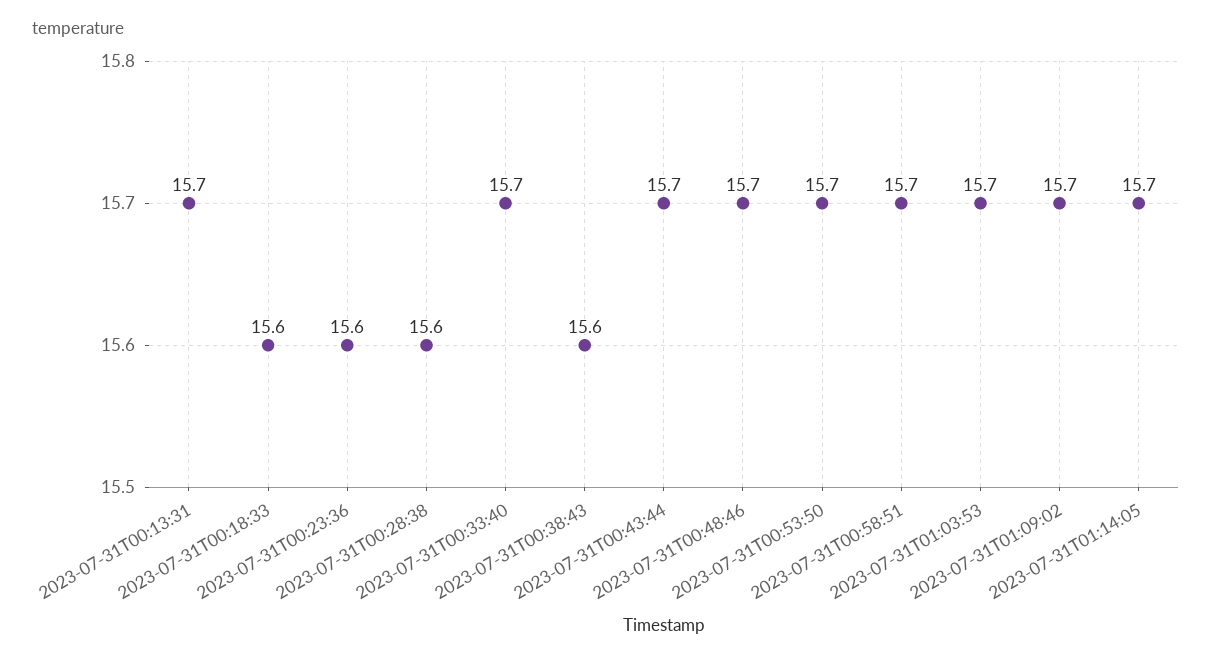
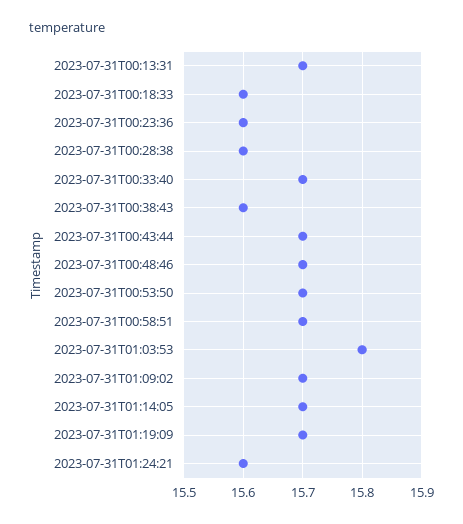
2023-07-31T01:03:53: 15.7 -> 15.8
2023-07-31T01:19:09: none -> 15.7
2023-07-31T01:24:21: none -> 15.6

